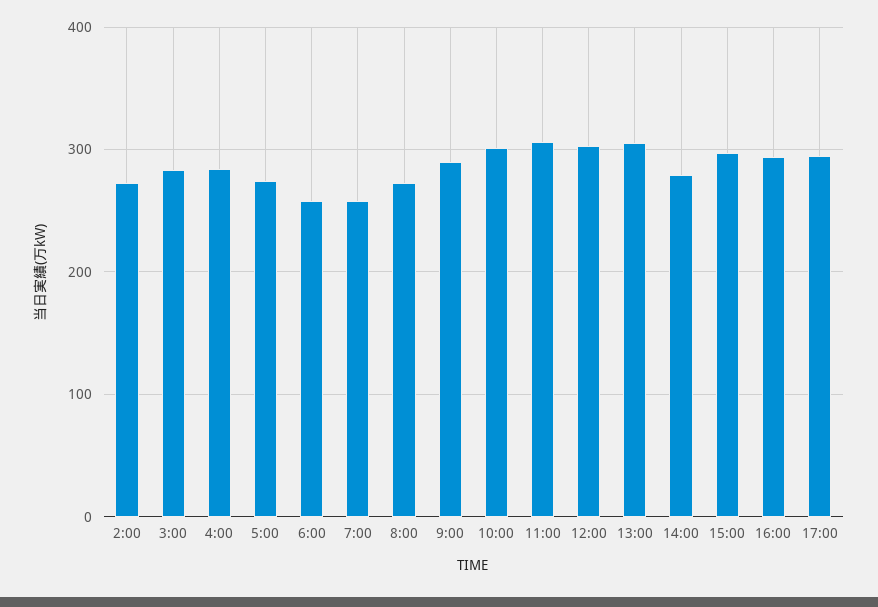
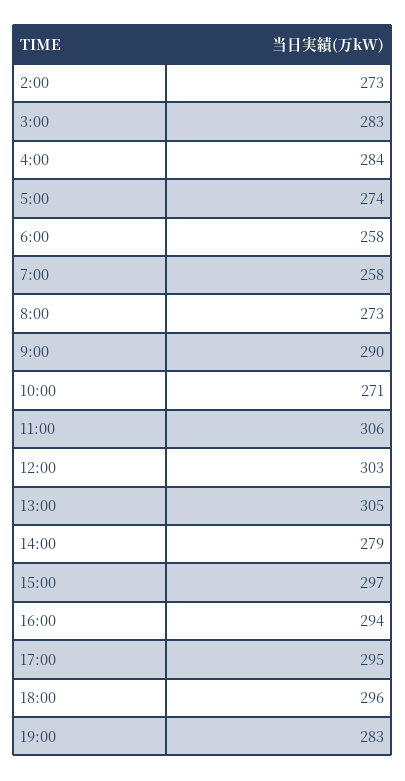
10:00: 300 -> 271
18:00: none -> 296
19:00: none -> 283

